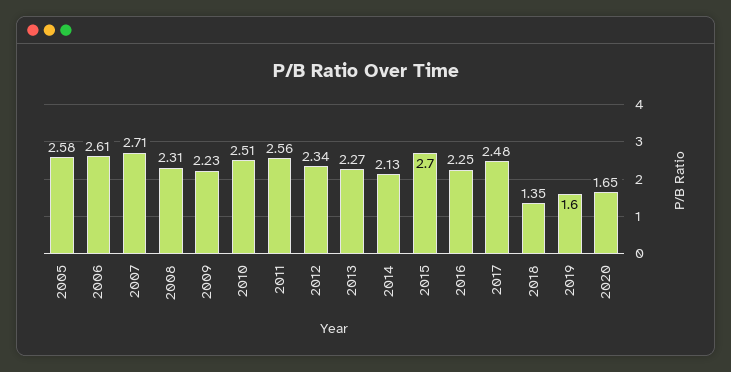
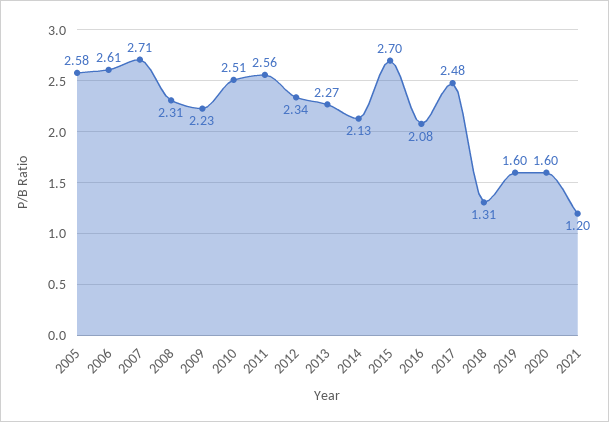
2016: 2.25 -> 2.08
2018: 1.35 -> 1.31
2020: 1.65 -> 1.6
2021: none -> 1.2

